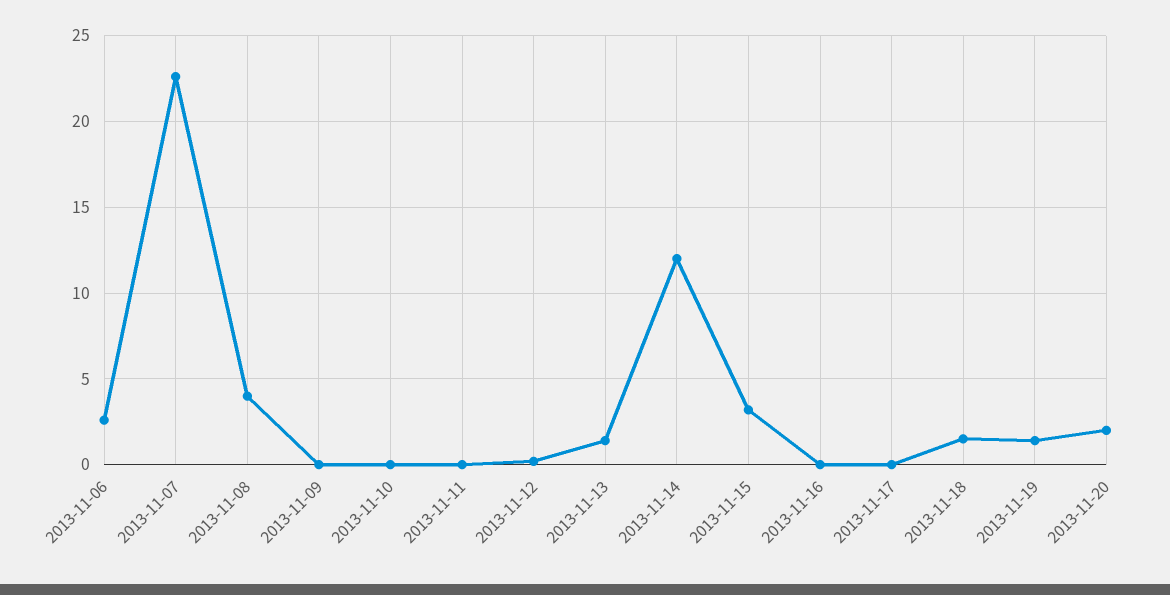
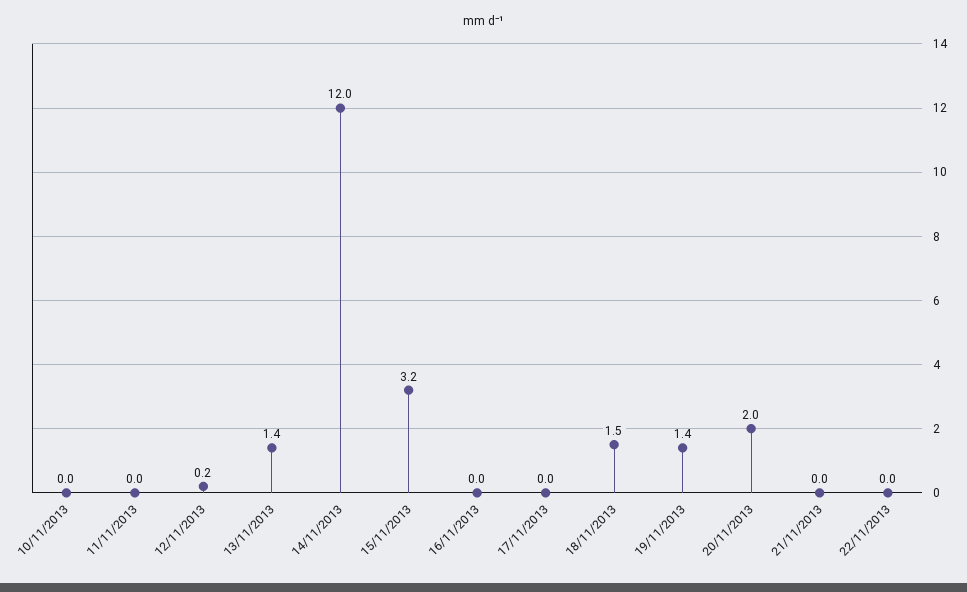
2013-11-06: 2.5 -> none
2013-11-07: 22.5 -> none
2013-11-08: 4 -> none
2013-11-09: 0 -> none
21/11/2013: none -> 0
22/11/2013: none -> 0

